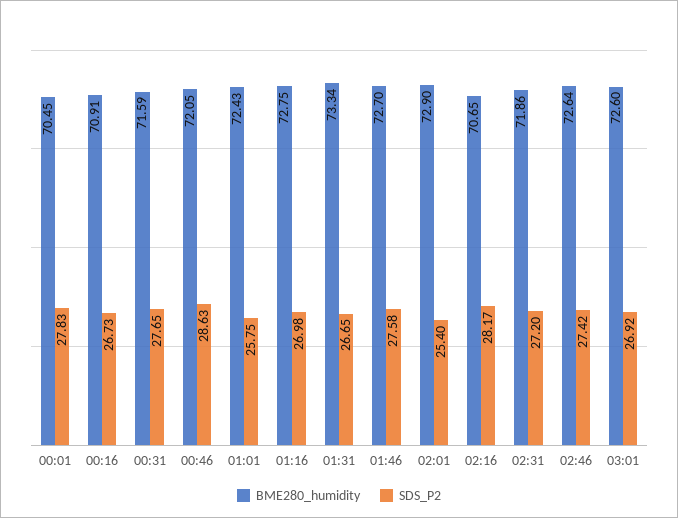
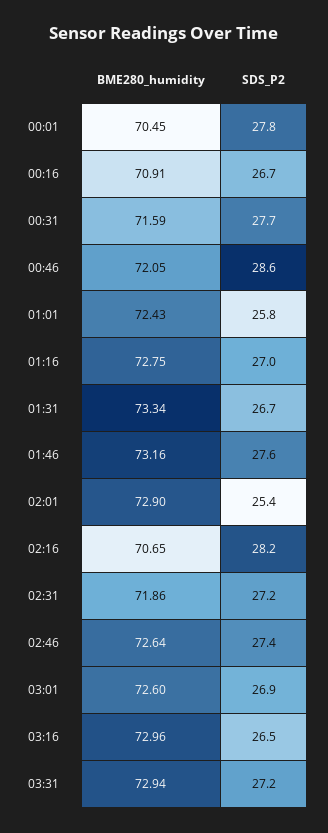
BME280_humidity, 01:46: 72.7 -> 73.16
BME280_humidity, 03:16: none -> 72.96
SDS_P2, 03:16: none -> 26.5
BME280_humidity, 03:31: none -> 72.94
SDS_P2, 03:31: none -> 27.2

